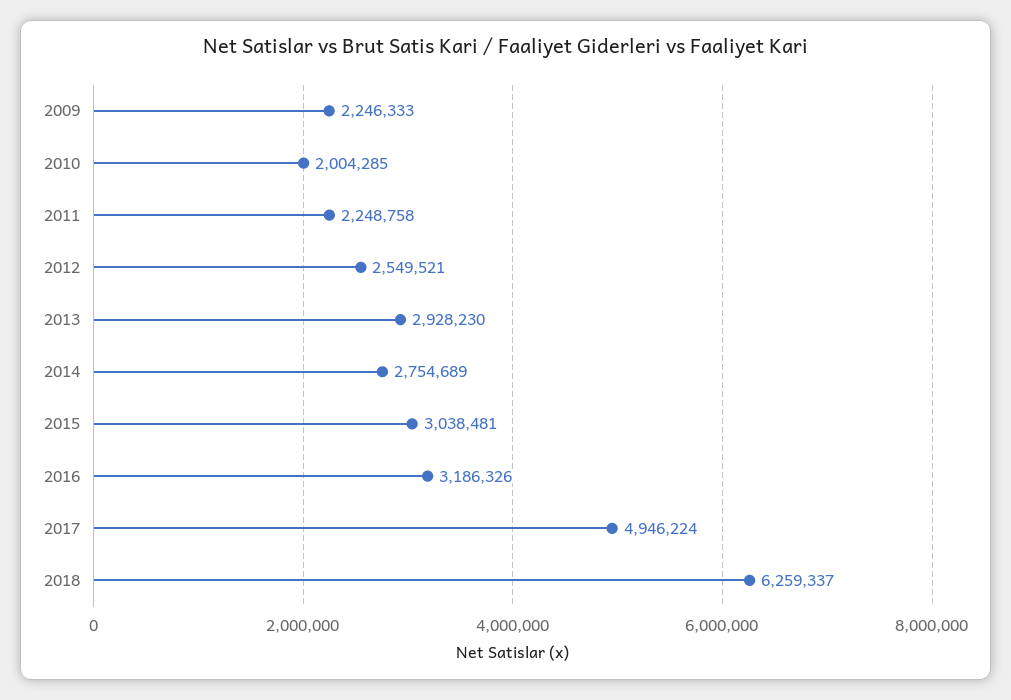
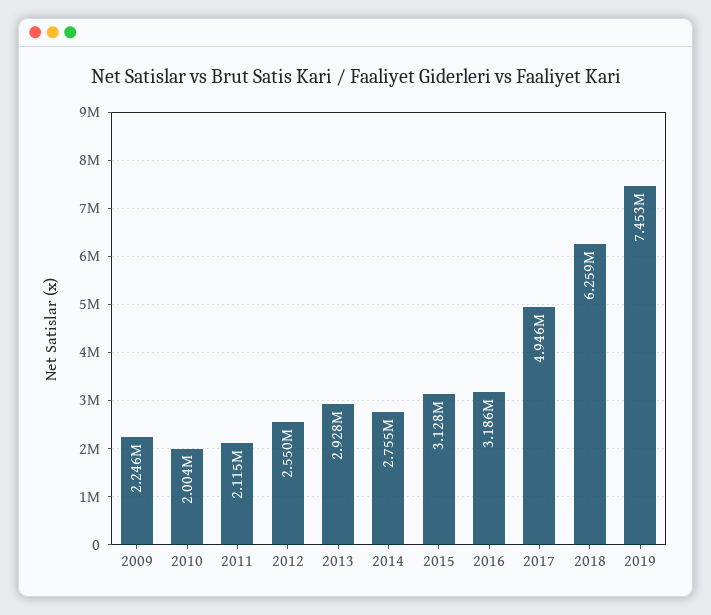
2011: 2248758 -> 2115000
2015: 3038481 -> 3128000
2019: none -> 7453000

